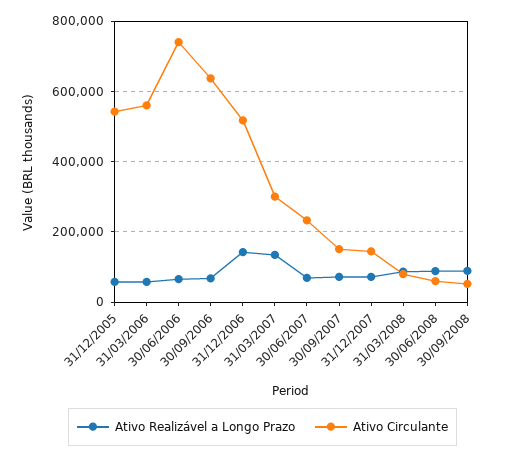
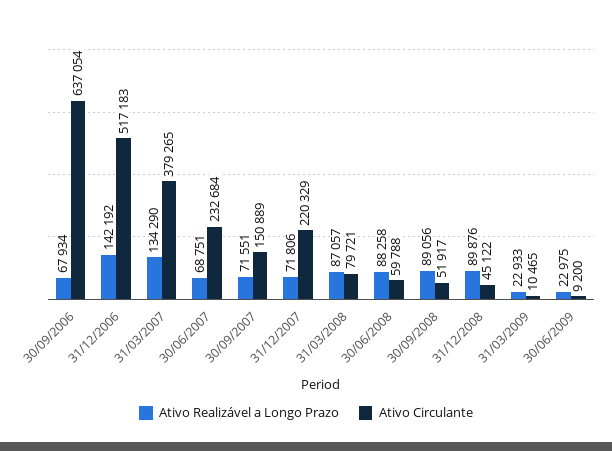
Ativo Realizável a Longo Prazo, 31/12/2005: 60000 -> none
Ativo Circulante, 31/12/2005: 540000 -> none
Ativo Realizável a Longo Prazo, 31/03/2006: 60000 -> none
Ativo Circulante, 31/03/2006: 560000 -> none
Ativo Realizável a Longo Prazo, 30/06/2006: 60000 -> none
Ativo Circulante, 30/06/2006: 740000 -> none
Ativo Circulante, 31/03/2007: 300000 -> 379265
Ativo Circulante, 31/12/2007: 140000 -> 220329
Ativo Realizável a Longo Prazo, 31/12/2008: none -> 89876
Ativo Circulante, 31/12/2008: none -> 45122
Ativo Realizável a Longo Prazo, 31/03/2009: none -> 22933
Ativo Circulante, 31/03/2009: none -> 10465
Ativo Realizável a Longo Prazo, 30/06/2009: none -> 22975
Ativo Circulante, 30/06/2009: none -> 9200

